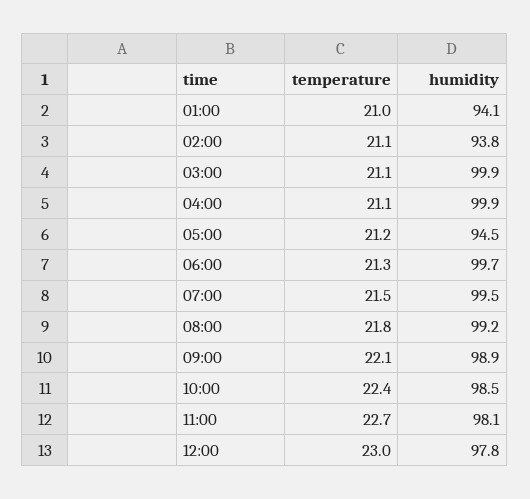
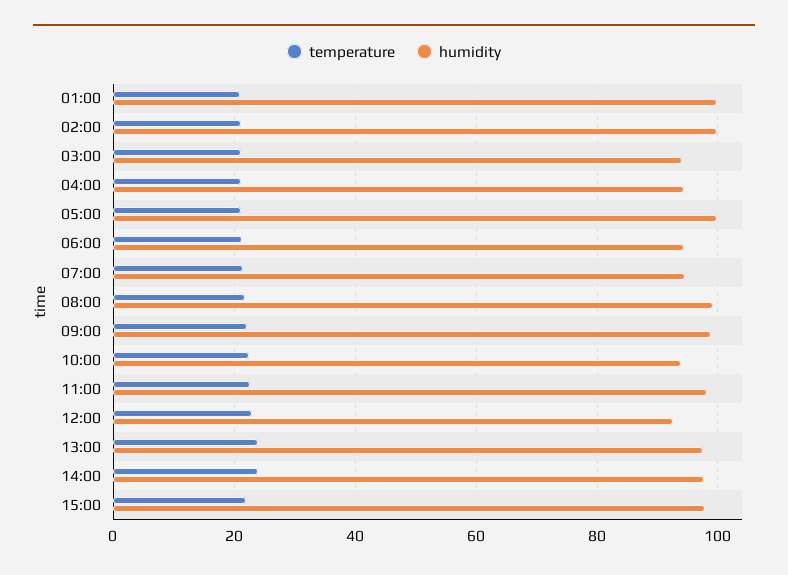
humidity, 01:00: 94.1 -> 100
humidity, 02:00: 93.8 -> 100
humidity, 03:00: 99.9 -> 94
humidity, 04:00: 99.9 -> 94
humidity, 05:00: 94.5 -> 100
humidity, 06:00: 99.7 -> 94
humidity, 07:00: 99.5 -> 94
humidity, 10:00: 98.5 -> 94
humidity, 12:00: 97.8 -> 92
temperature, 13:00: none -> 24
humidity, 13:00: none -> 98
temperature, 14:00: none -> 24
humidity, 14:00: none -> 98
temperature, 15:00: none -> 22
humidity, 15:00: none -> 98

